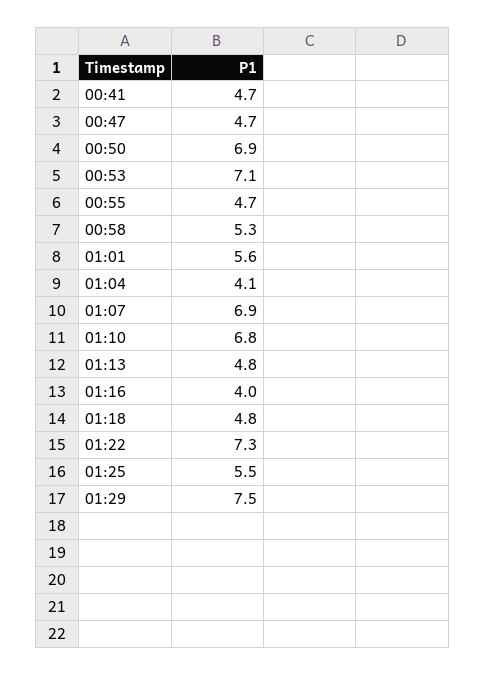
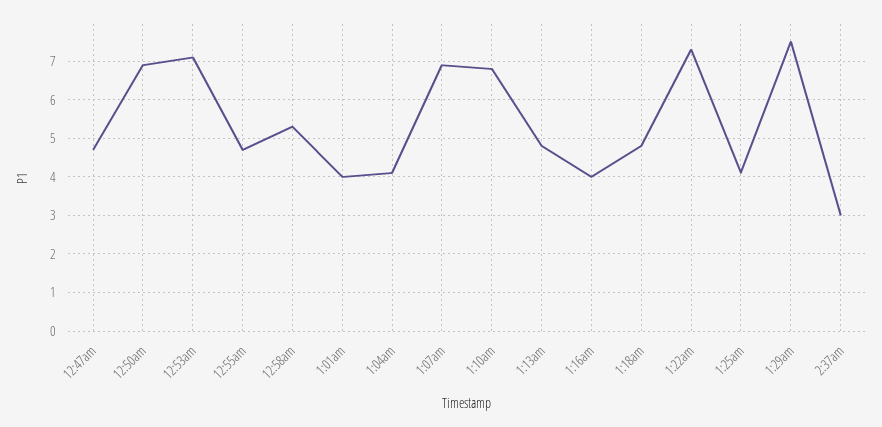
00:41: 4.7 -> none
01:01: 5.6 -> 4
01:25: 5.5 -> 4
2:37am: none -> 3

